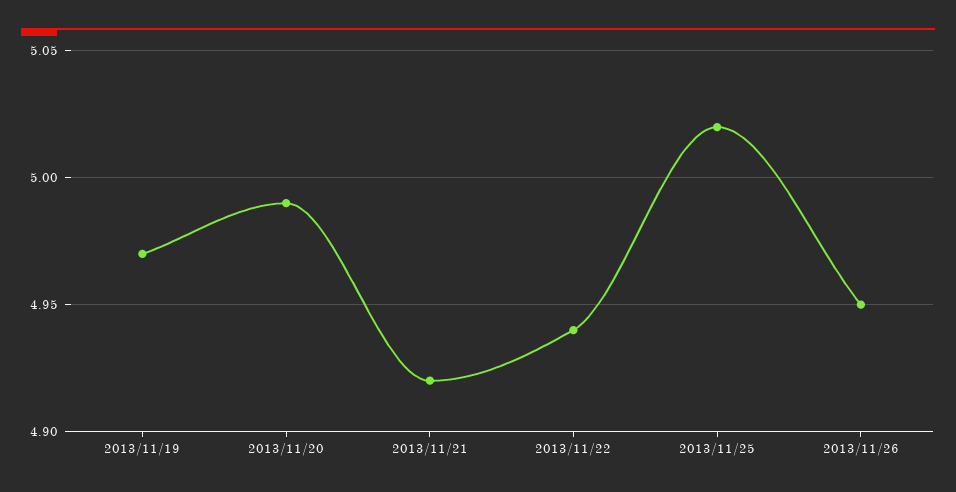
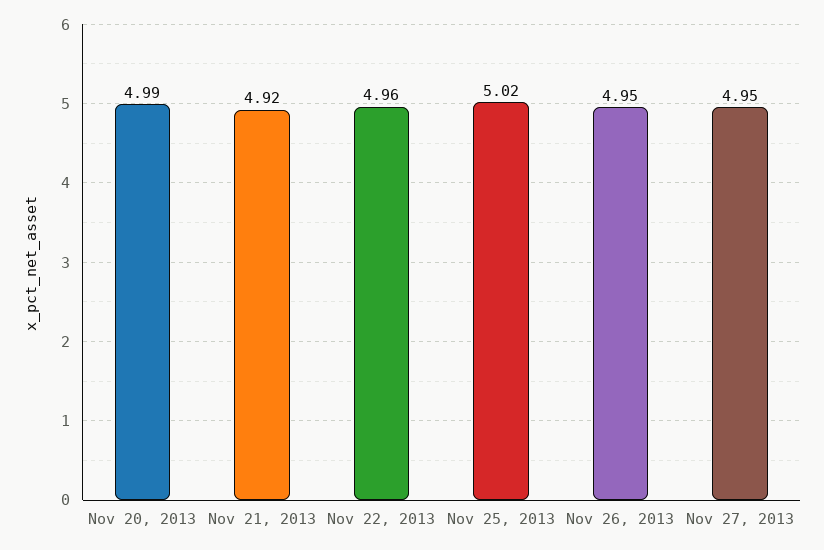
2013/11/19: 4.97 -> none
2013/11/22: 4.94 -> 4.96
Nov 27, 2013: none -> 4.95

